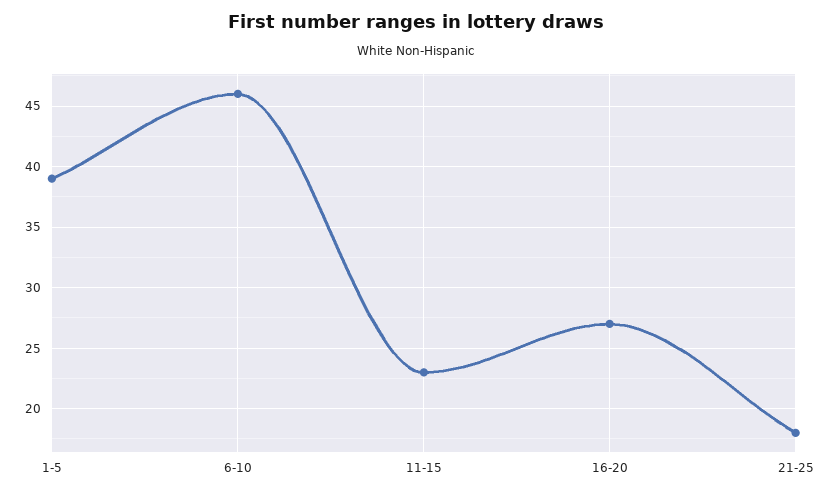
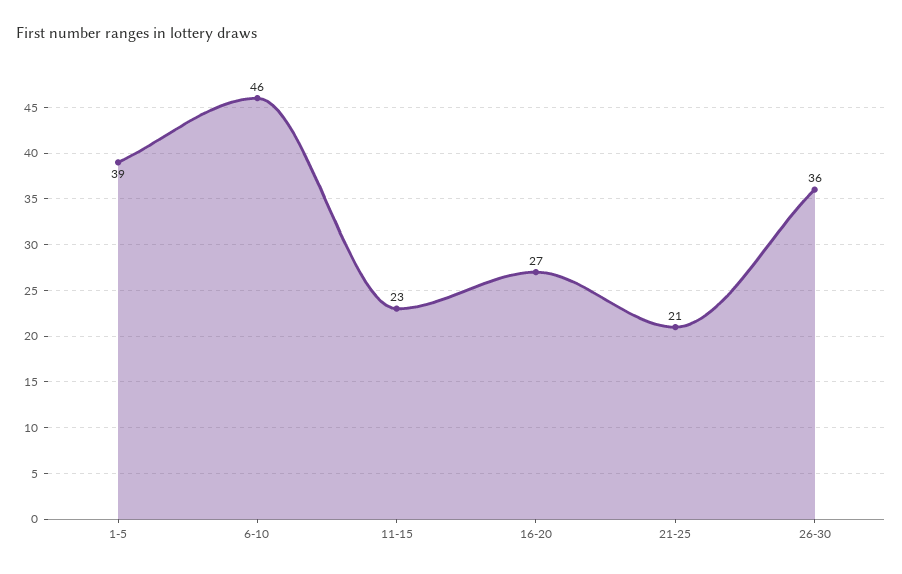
21-25: 18 -> 21
26-30: none -> 36

